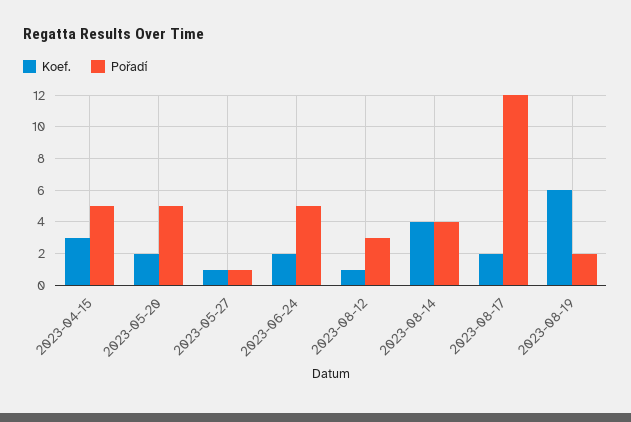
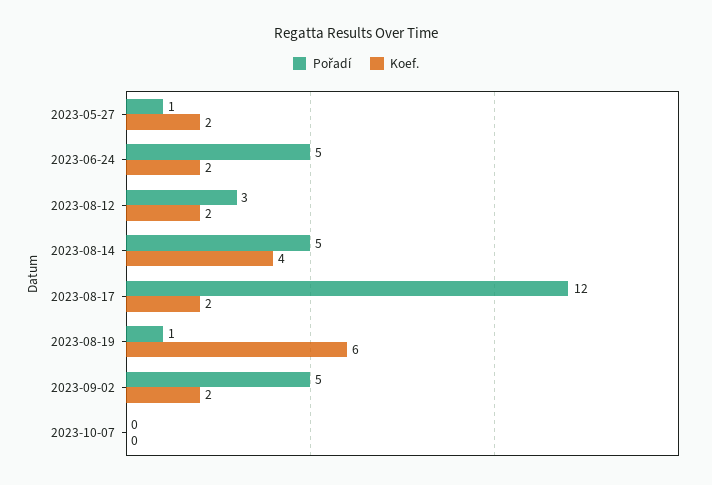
Koef., 2023-04-15: 3 -> none
Pořadí, 2023-04-15: 5 -> none
Koef., 2023-05-20: 2 -> none
Pořadí, 2023-05-20: 5 -> none
Koef., 2023-05-27: 1 -> 2
Koef., 2023-08-12: 1 -> 2
Pořadí, 2023-08-14: 4 -> 5
Pořadí, 2023-08-19: 2 -> 1
Pořadí, 2023-09-02: none -> 5
Koef., 2023-09-02: none -> 2
Pořadí, 2023-10-07: none -> 0
Koef., 2023-10-07: none -> 0

